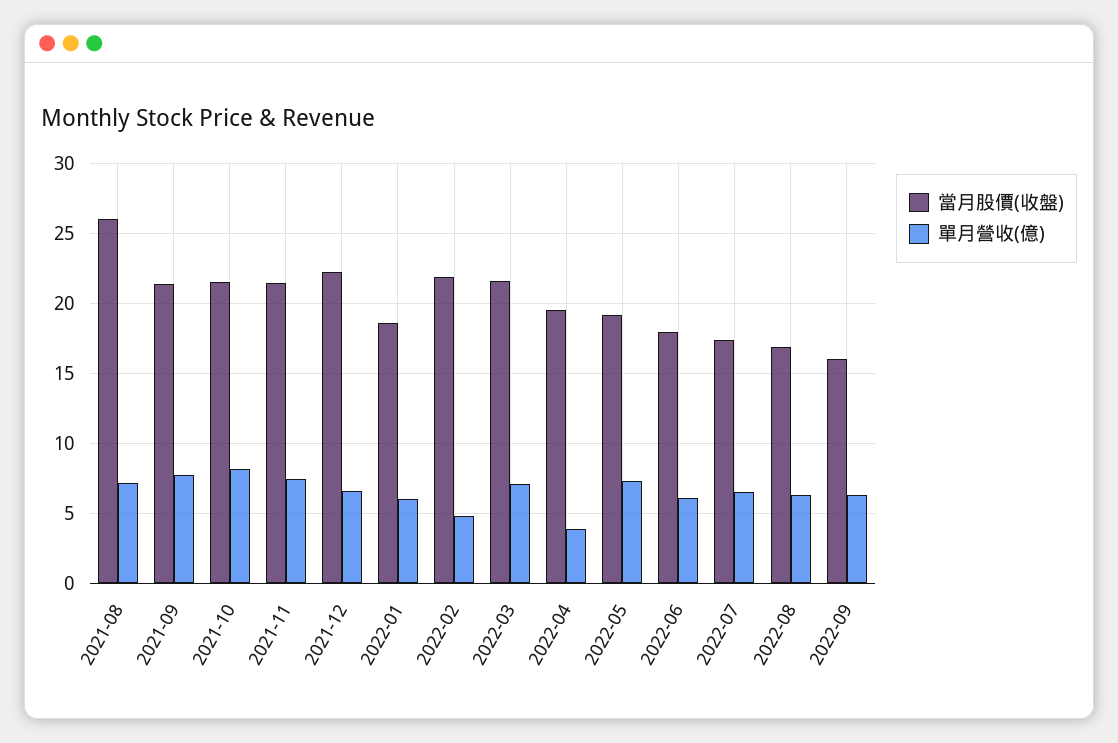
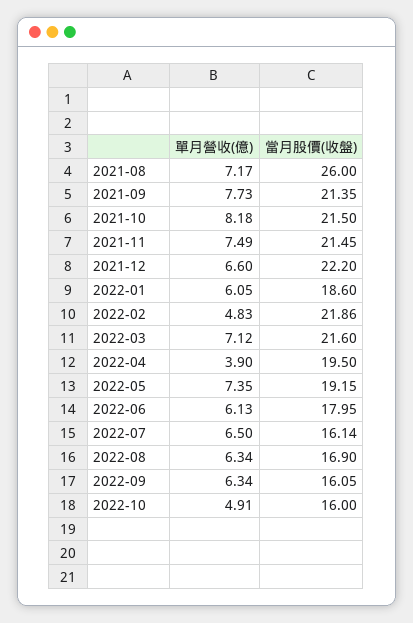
當月股價(收盤), 2022-07: 17.5 -> 16.14
單月營收(億), 2022-10: none -> 4.91
當月股價(收盤), 2022-10: none -> 16

